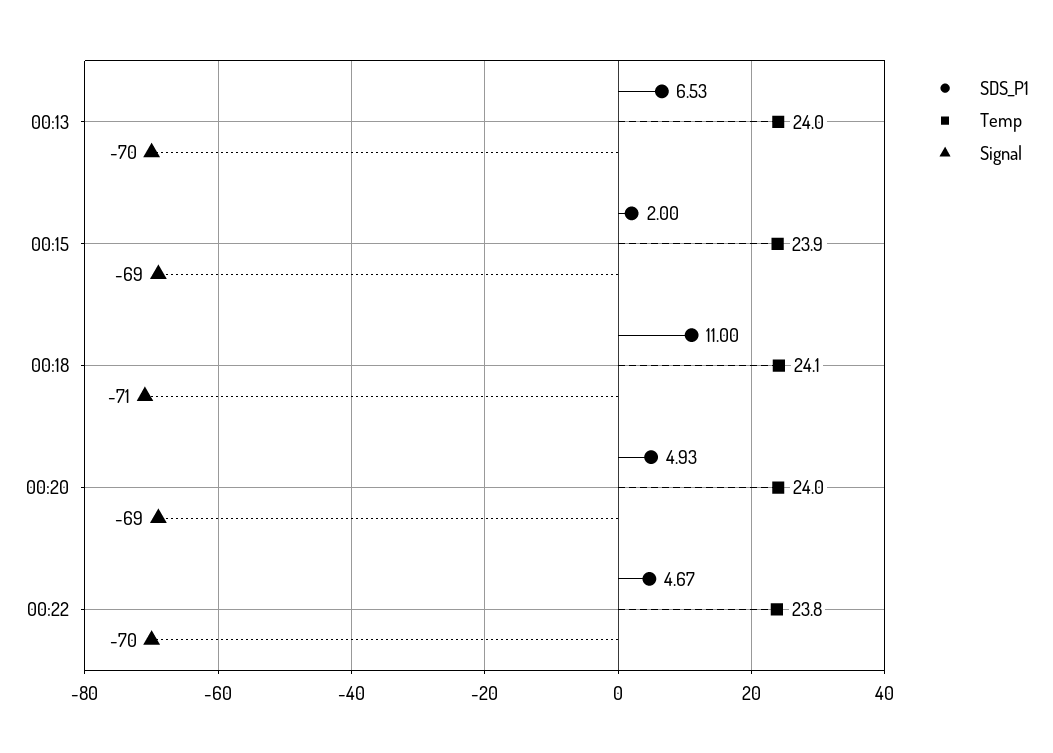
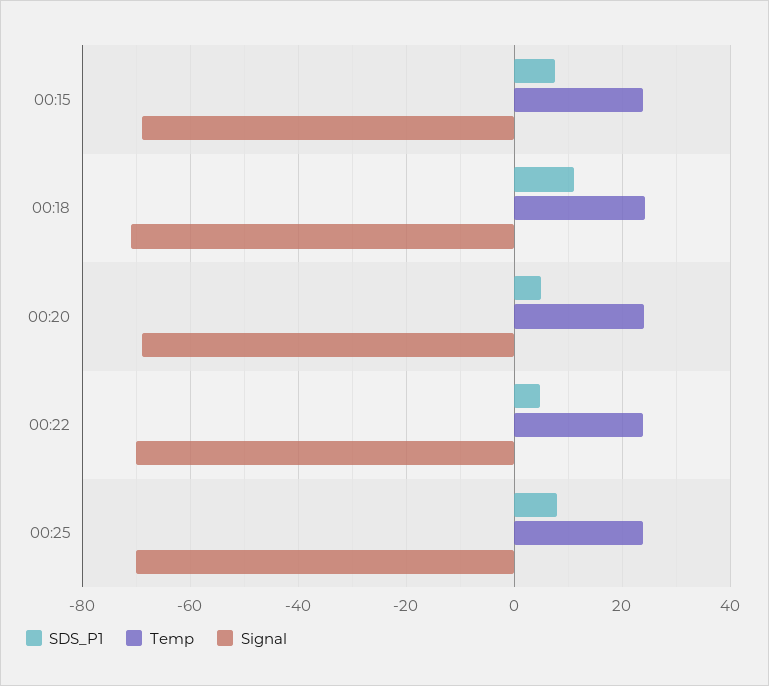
SDS_P1, 00:13: 6.53 -> none
Temp, 00:13: 24 -> none
Signal, 00:13: -70 -> none
SDS_P1, 00:15: 2 -> 8
SDS_P1, 00:25: none -> 8
Temp, 00:25: none -> 24
Signal, 00:25: none -> -70

